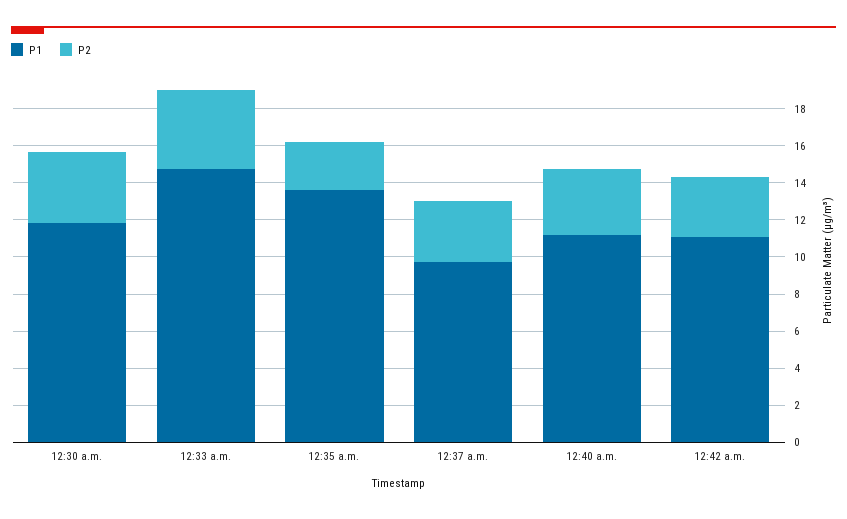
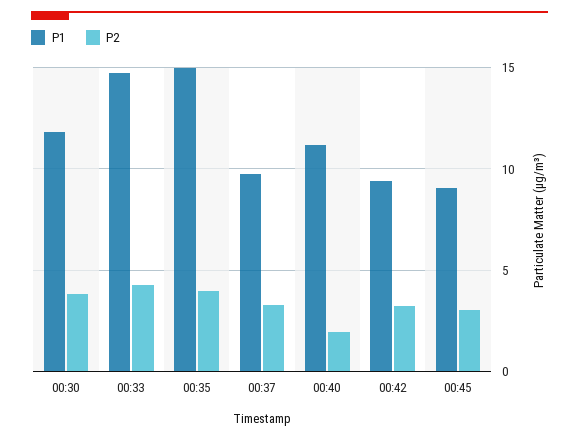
P1, 12:35 a.m.: 13.5 -> 15
P2, 12:35 a.m.: 2.5 -> 4
P2, 12:40 a.m.: 3.5 -> 2
P1, 12:42 a.m.: 11 -> 9.5
P1, 00:45: none -> 9
P2, 00:45: none -> 3

